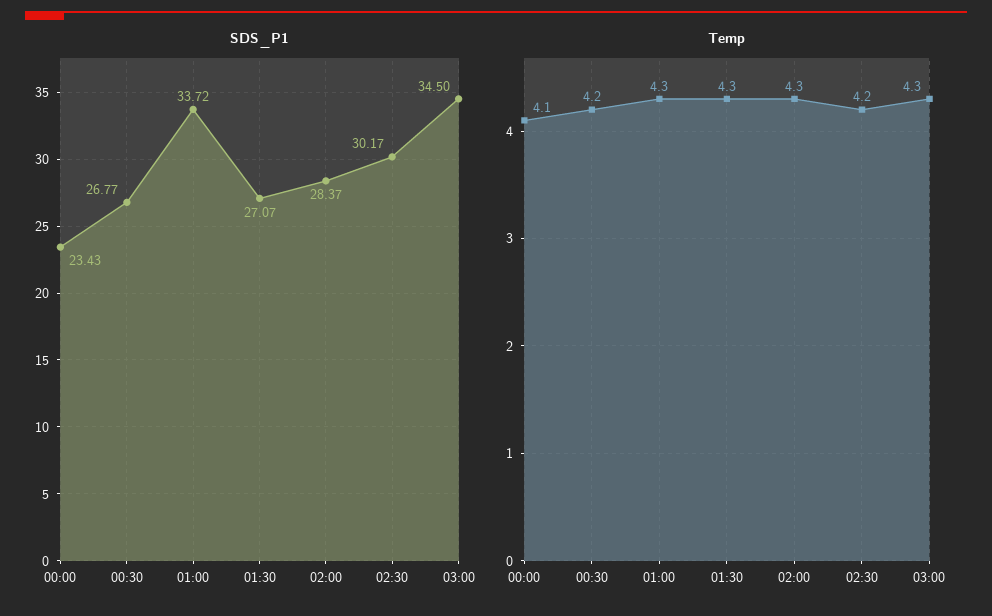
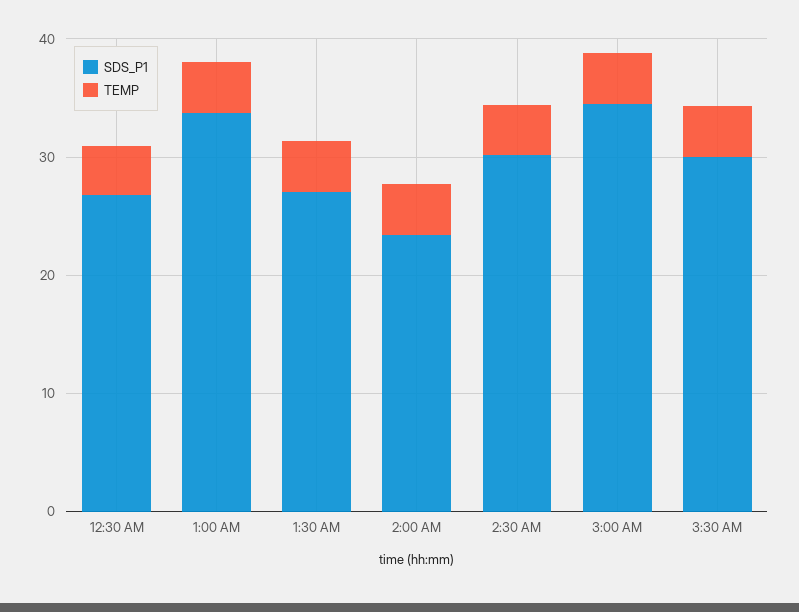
SDS_P1, 00:00: 23.43 -> none
SDS_P1, 02:00: 28.37 -> 24
Temp, 00:00: 4.1 -> none
SDS_P1, 3:30 AM: none -> 30
Temp, 3:30 AM: none -> 4

